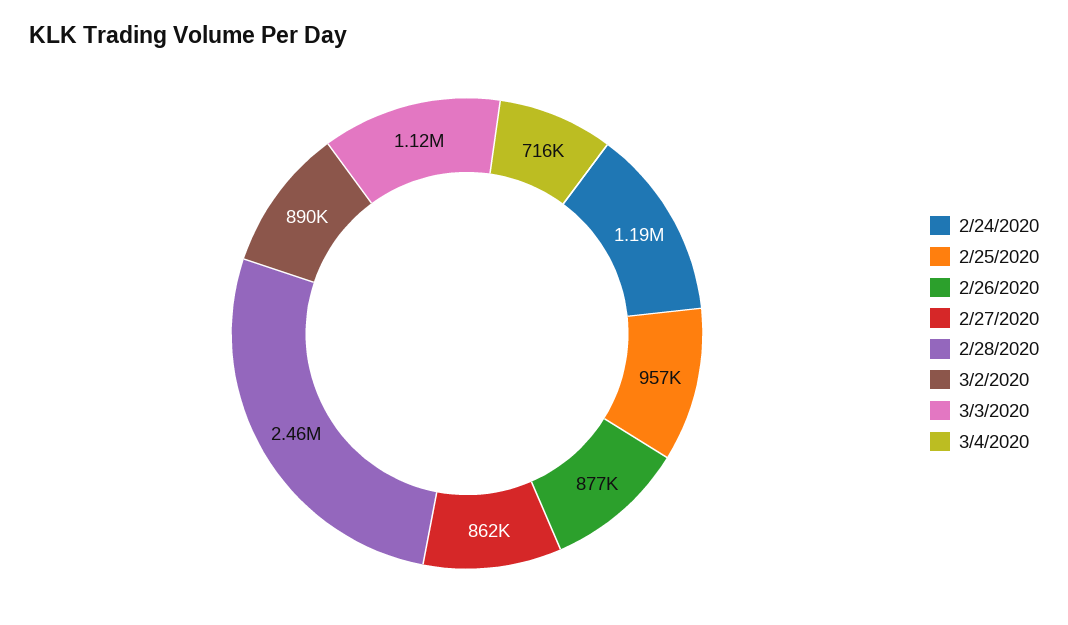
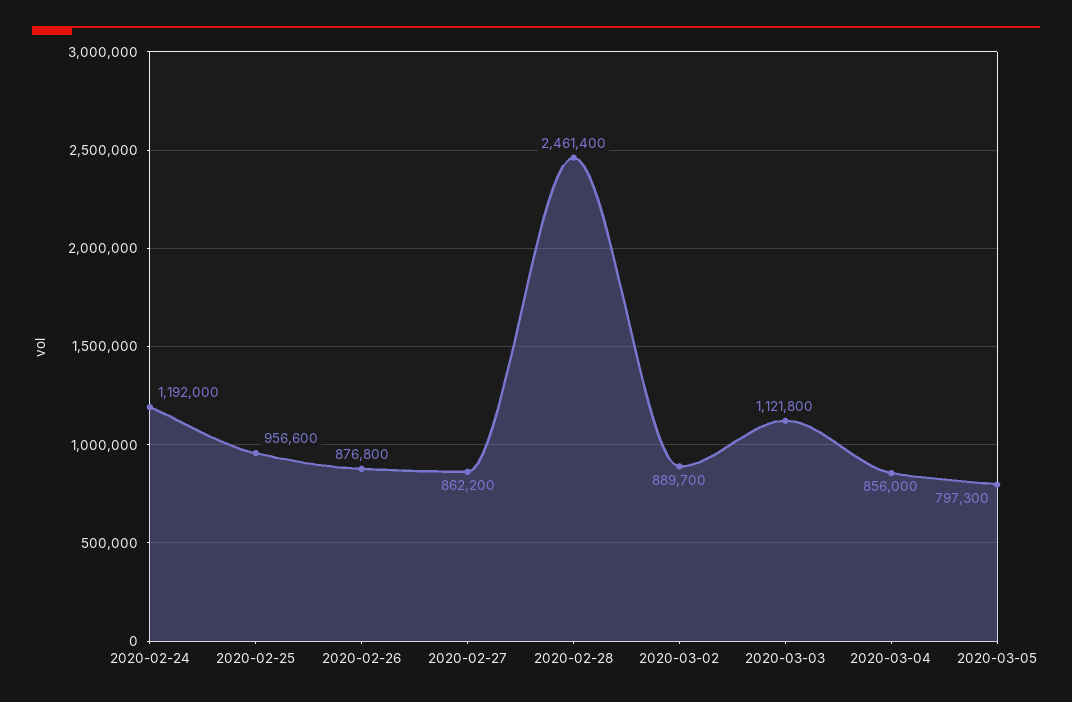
3/4/2020: 716000 -> 856000
2020-03-05: none -> 797300

